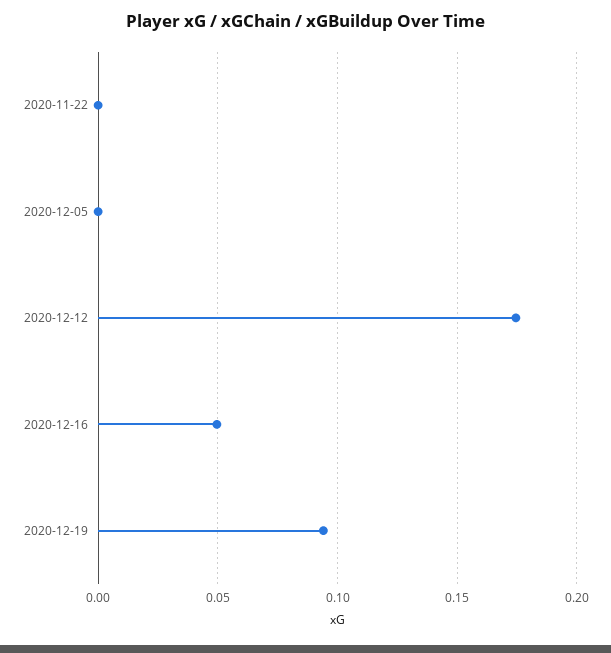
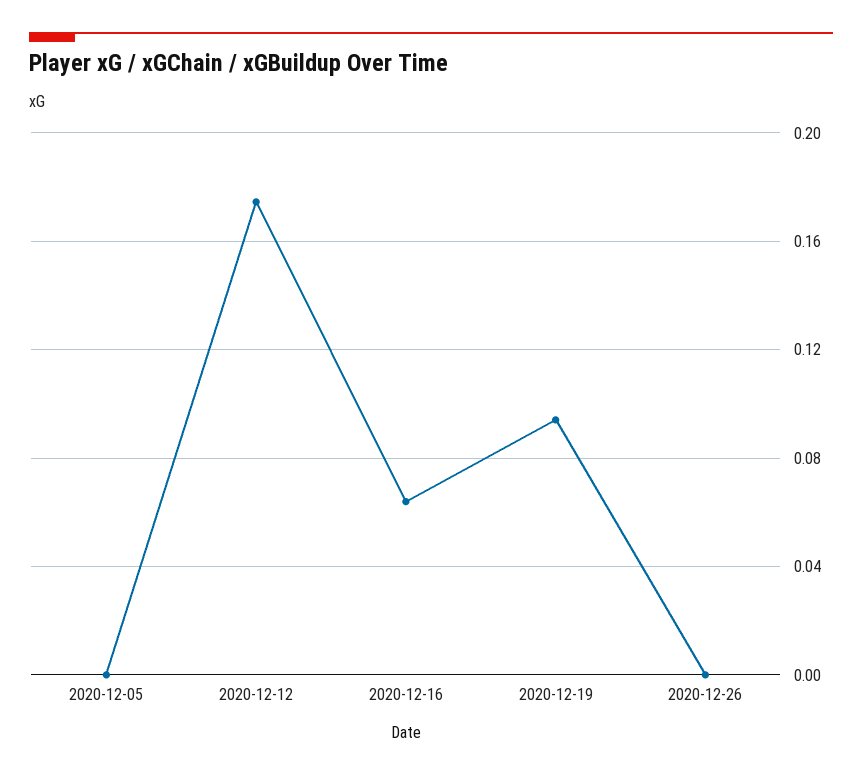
2020-11-22: 0 -> none
2020-12-16: 0.05 -> 0.065
2020-12-26: none -> 0

